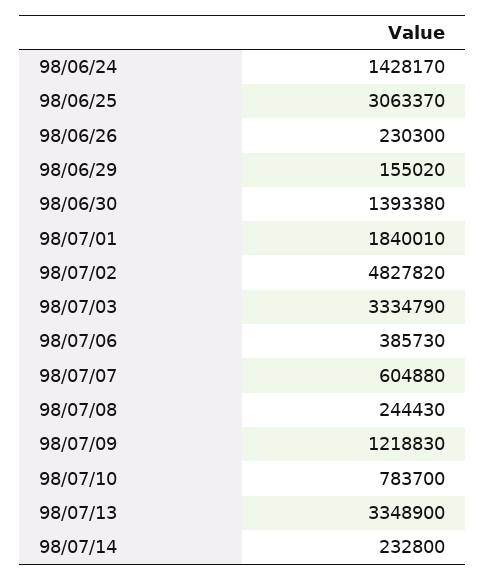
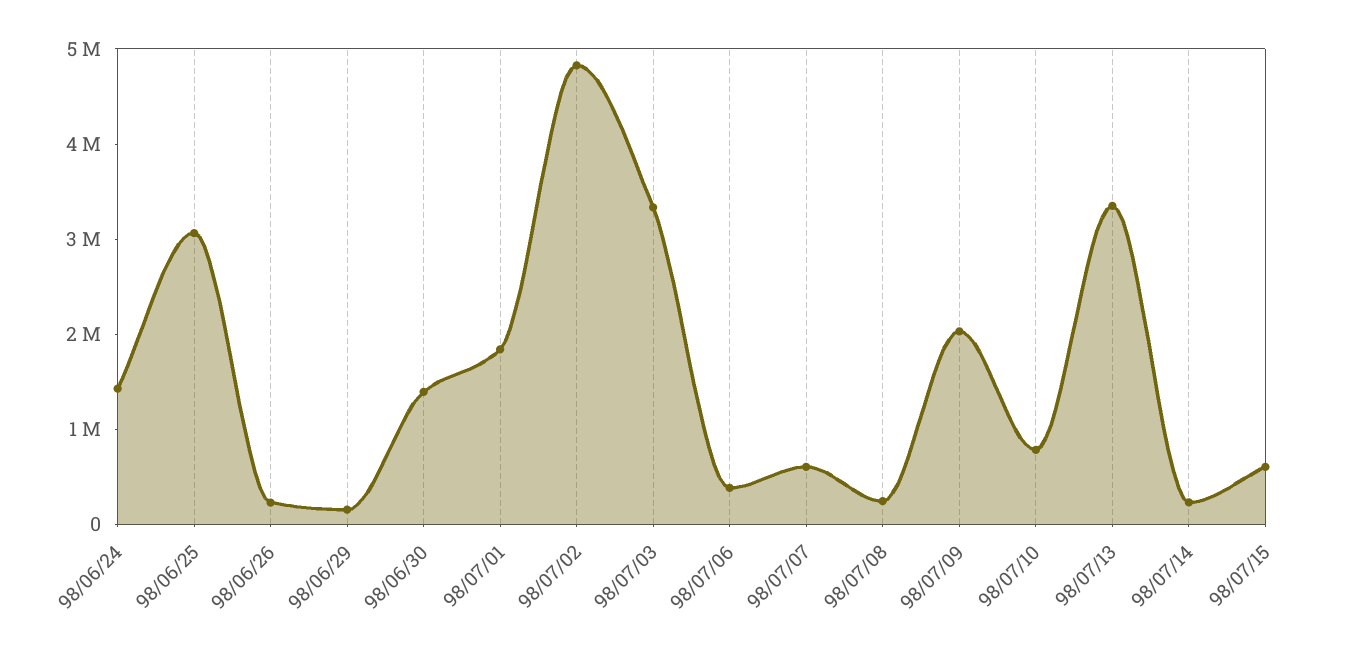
98/07/09: 1218830 -> 2000000
98/07/15: none -> 600000

